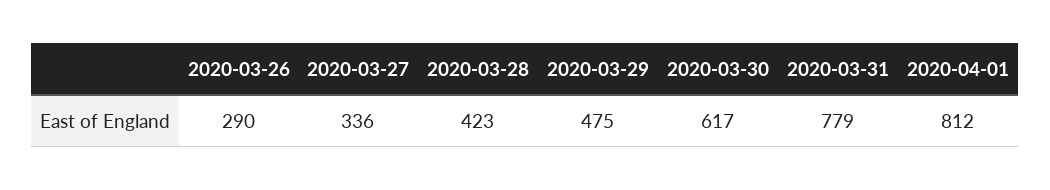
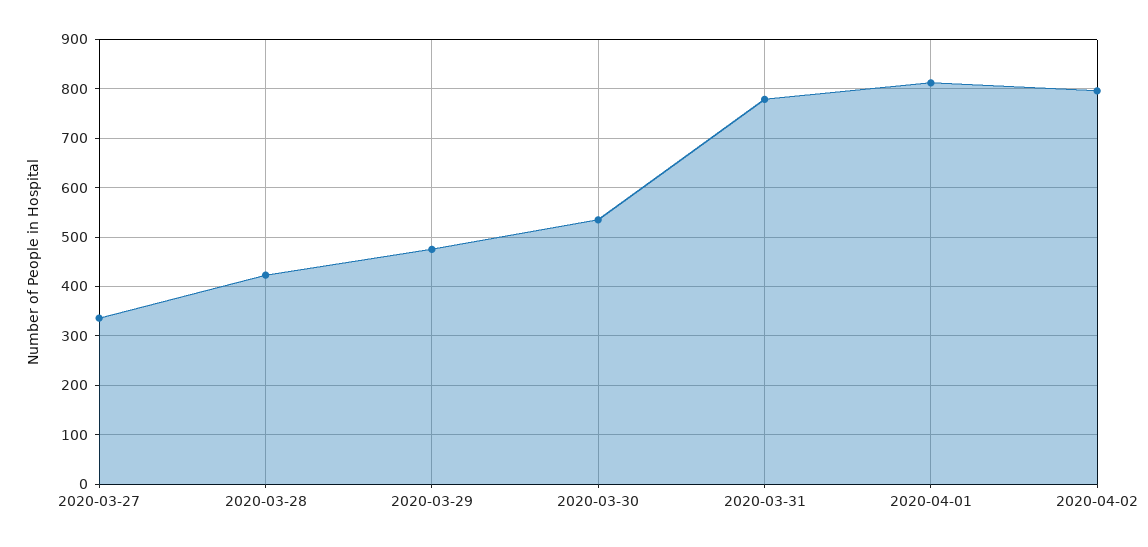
2020-03-26: 290 -> none
2020-03-30: 617 -> 540
2020-04-02: none -> 800

